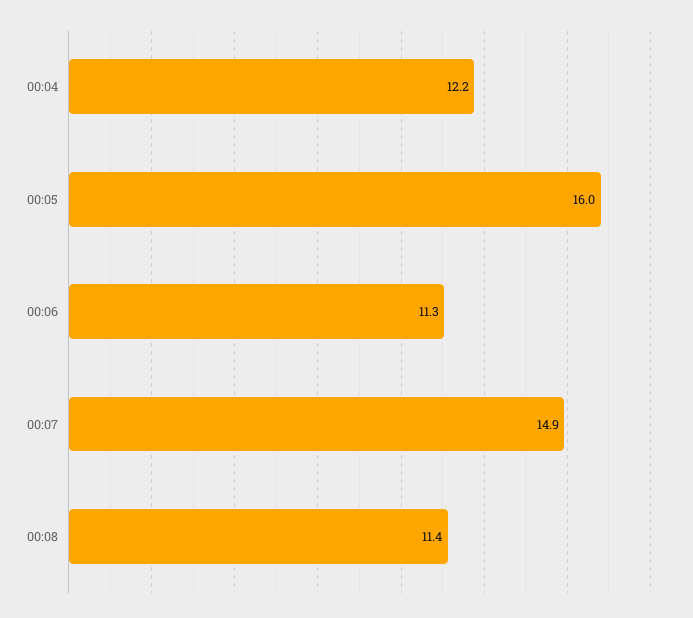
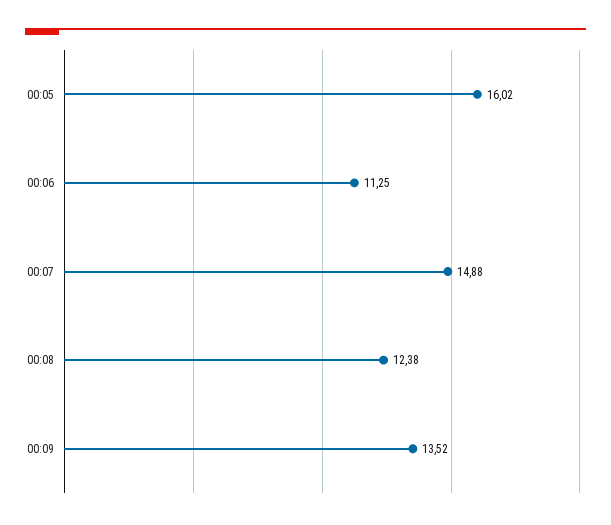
00:04: 12.2 -> none
00:08: 11.4 -> 12.38
00:09: none -> 13.52

